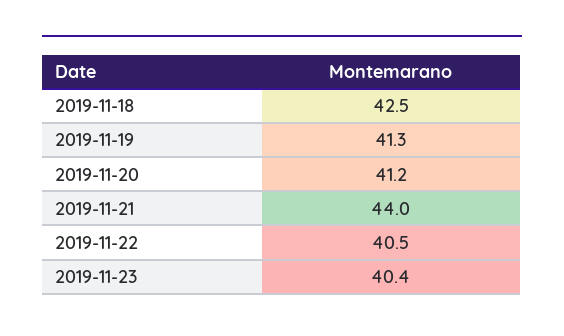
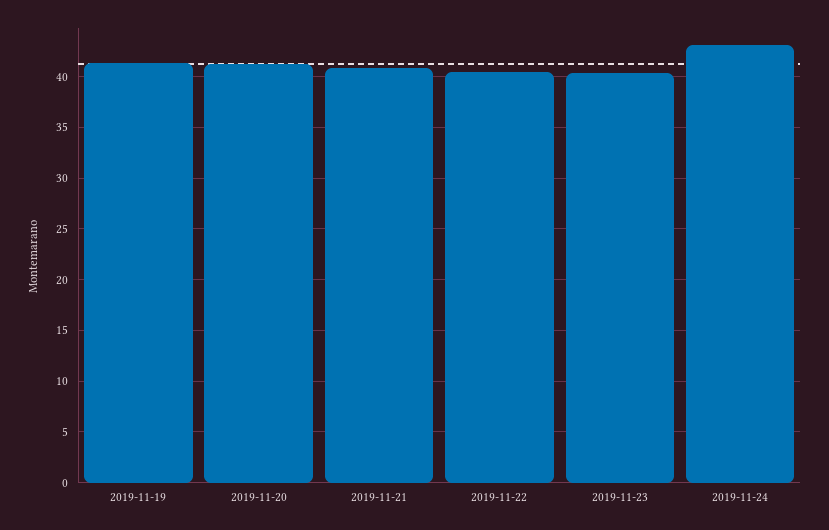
2019-11-18: 42.5 -> none
2019-11-21: 44 -> 41
2019-11-24: none -> 43

